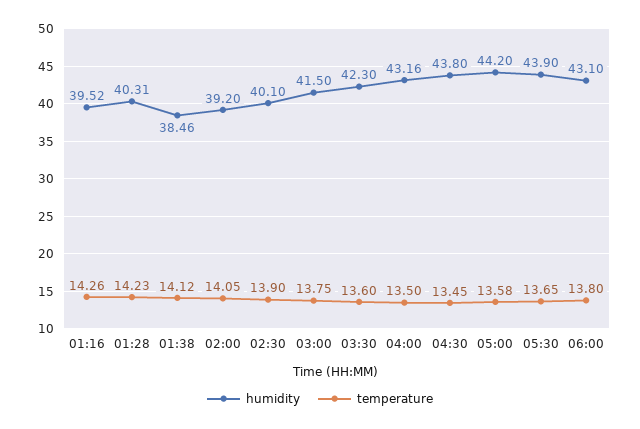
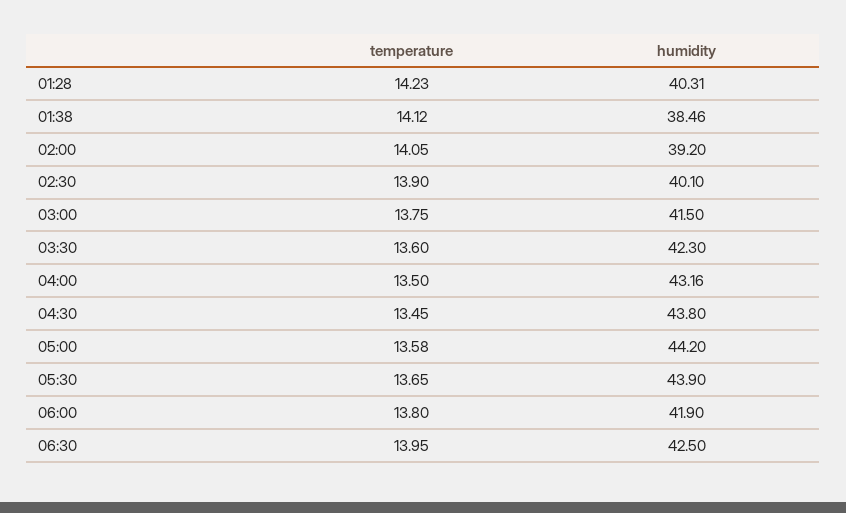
humidity, 01:16: 39.52 -> none
temperature, 01:16: 14.26 -> none
humidity, 06:00: 43.1 -> 41.9
temperature, 06:30: none -> 13.95
humidity, 06:30: none -> 42.5

